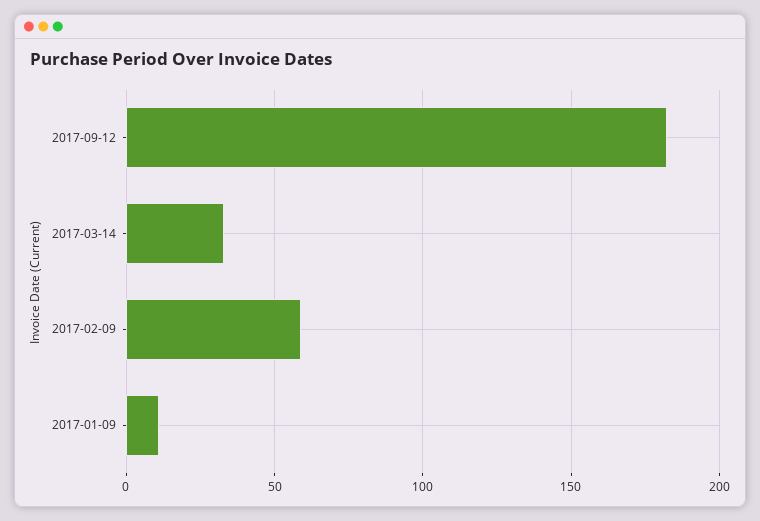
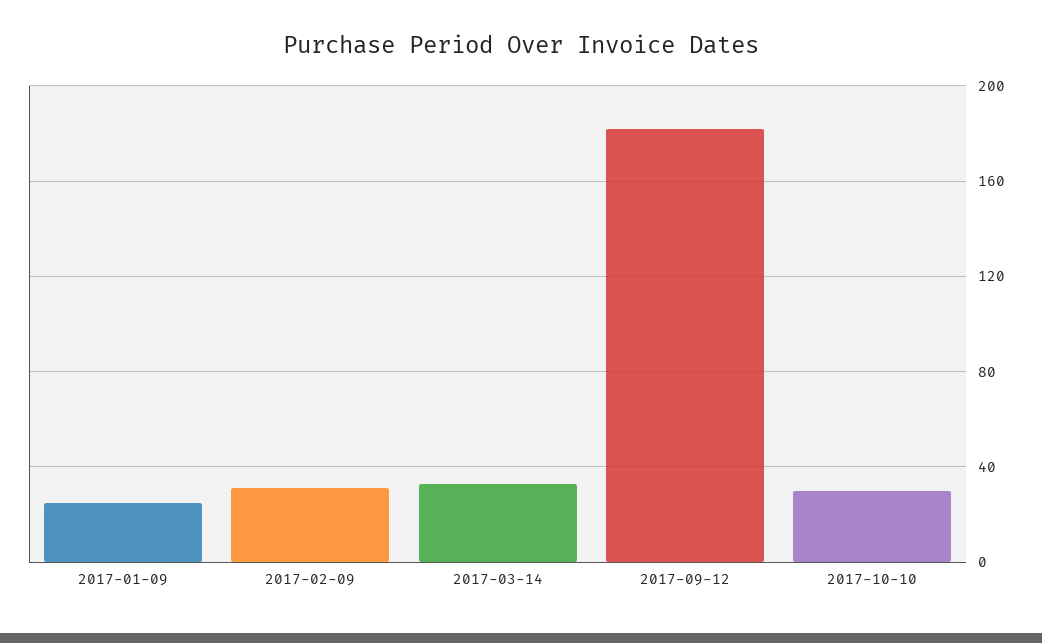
2017-02-09: 60 -> 30
2017-01-09: 10 -> 25
2017-10-10: none -> 30

